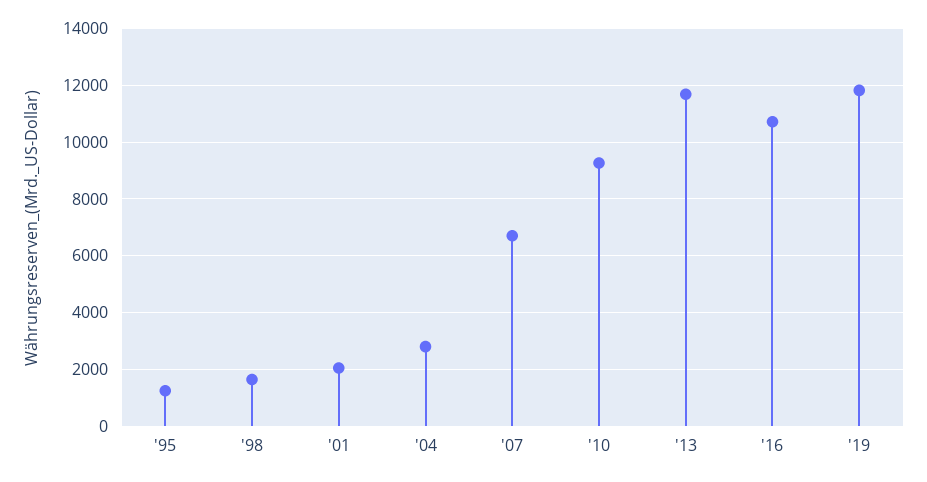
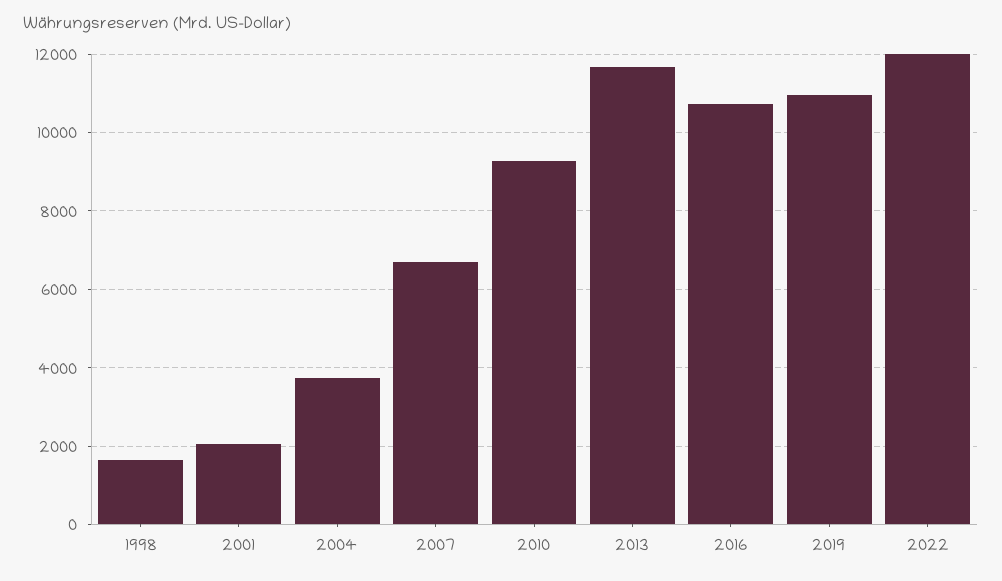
'95: 1250 -> none
'04: 2750 -> 3800
'19: 11750 -> 11000
2022: none -> 12000

